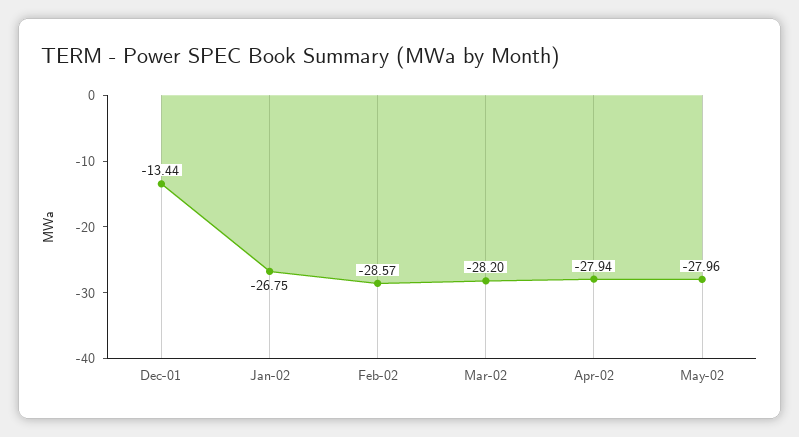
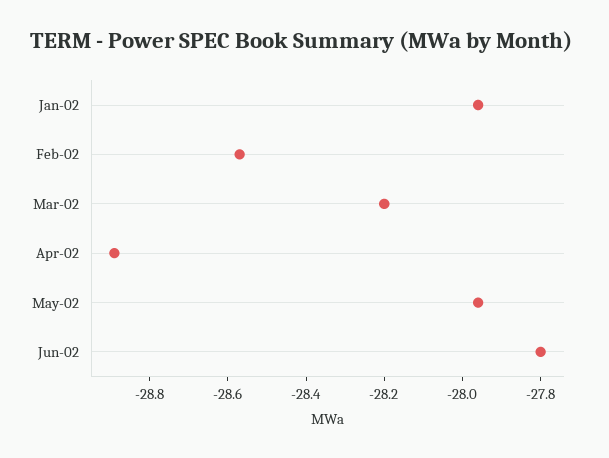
Dec-01: -13.44 -> none
Jan-02: -26.75 -> -27.95
Apr-02: -27.94 -> -28.9
Jun-02: none -> -27.8

